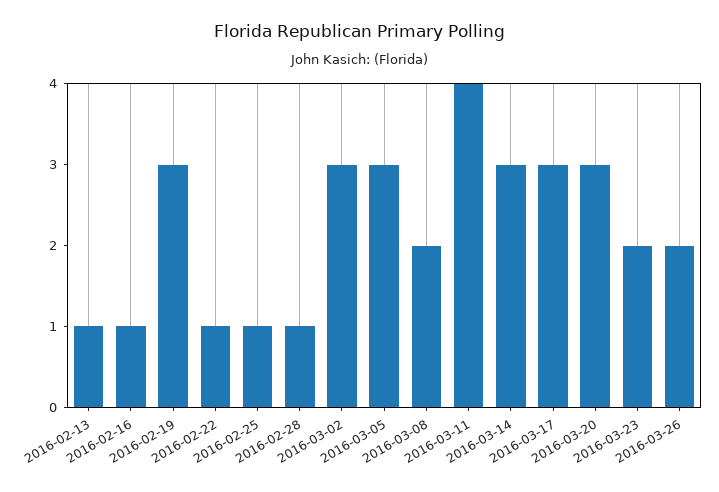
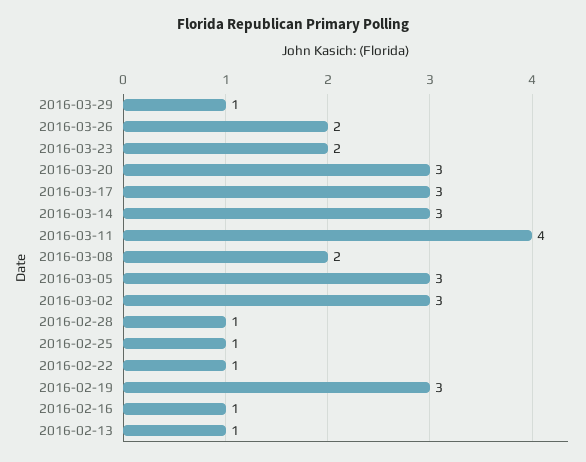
2016-03-29: none -> 1

